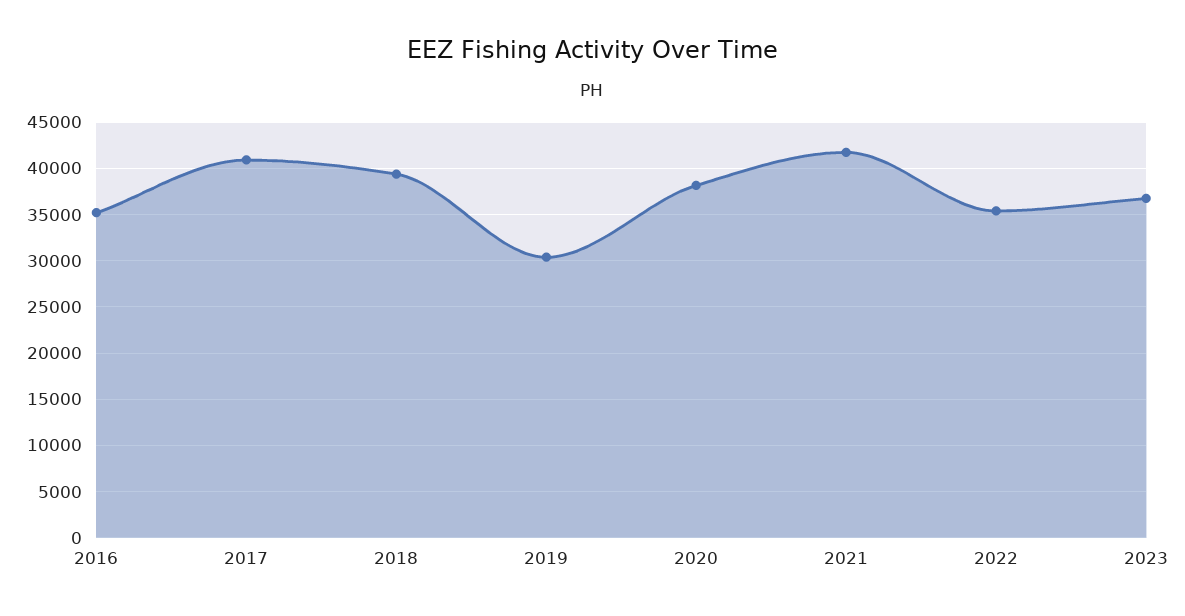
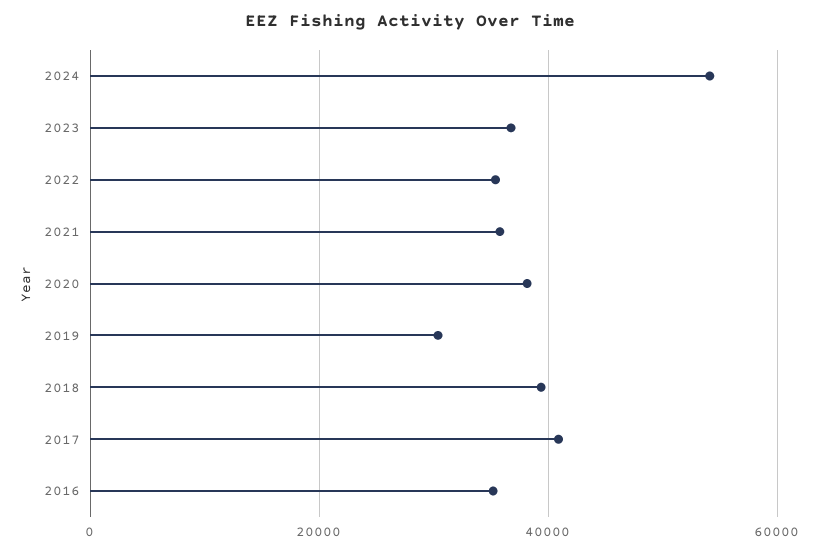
2021: 42000 -> 36000
2024: none -> 54000

